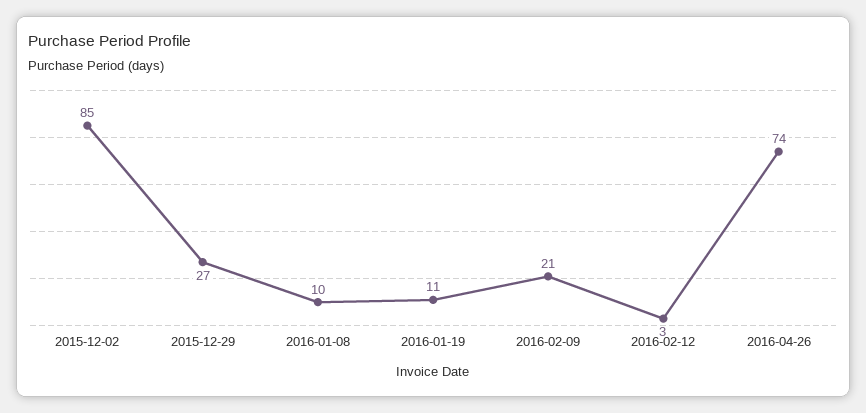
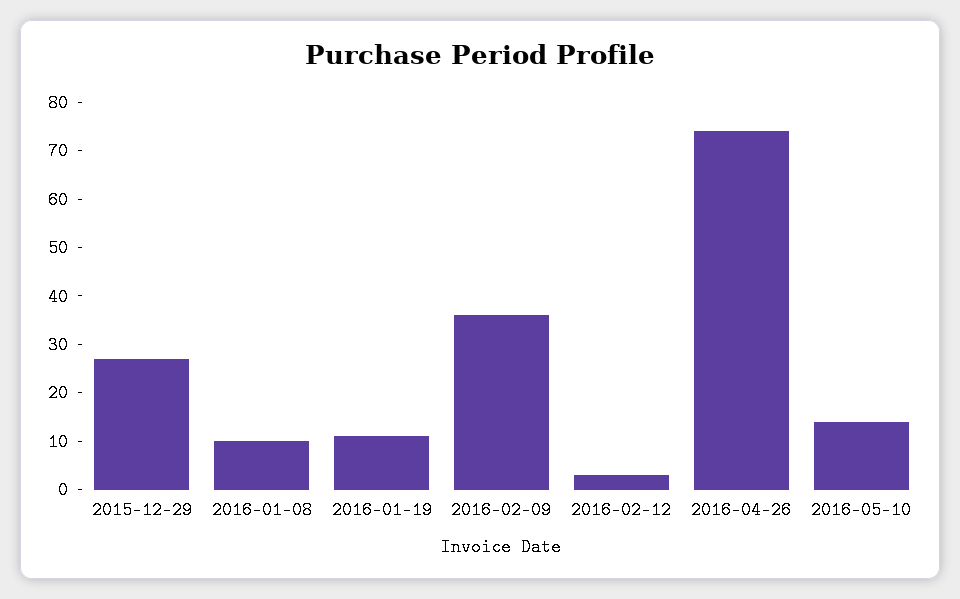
2015-12-02: 85 -> none
2016-02-09: 21 -> 35
2016-05-10: none -> 15

